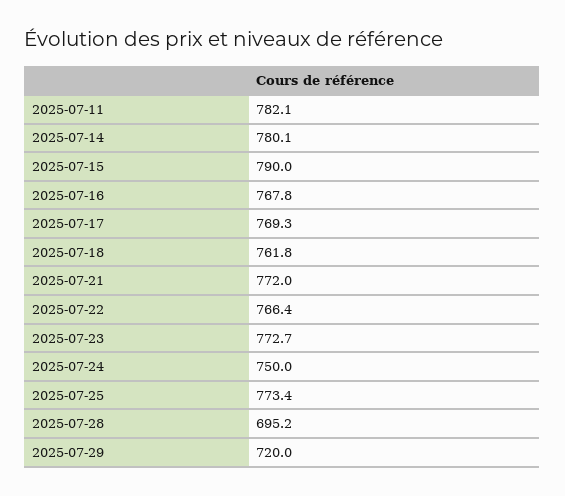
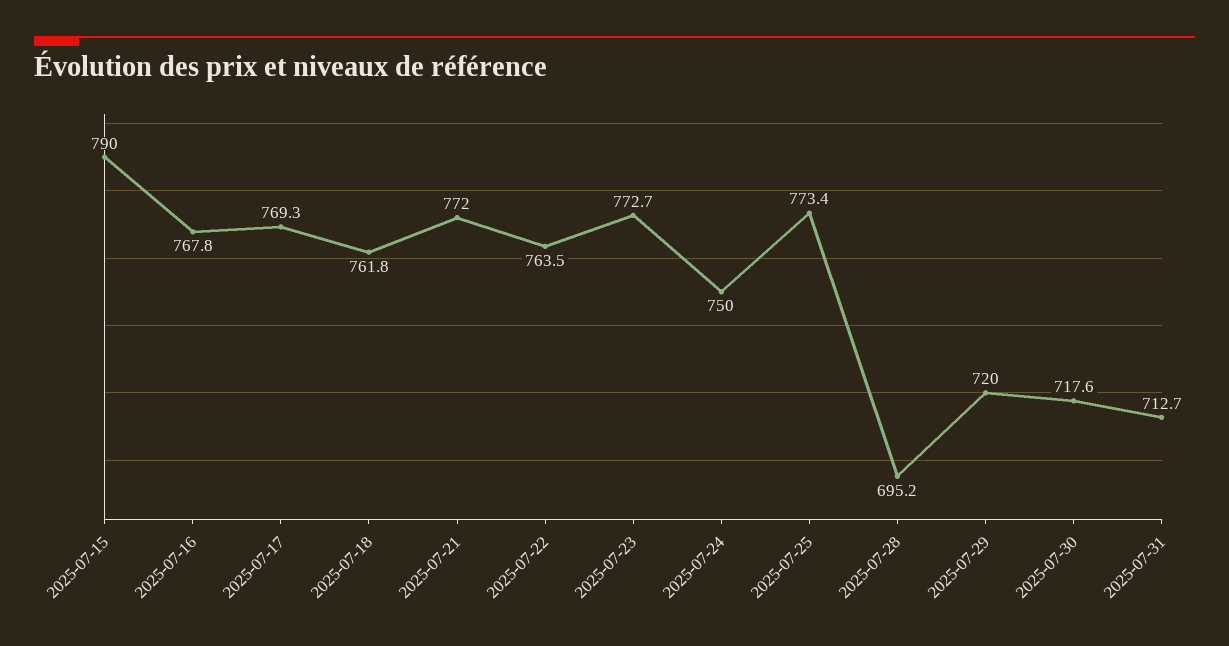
2025-07-11: 782.1 -> none
2025-07-14: 780.1 -> none
2025-07-22: 766.4 -> 763.5
2025-07-30: none -> 717.6
2025-07-31: none -> 712.7

